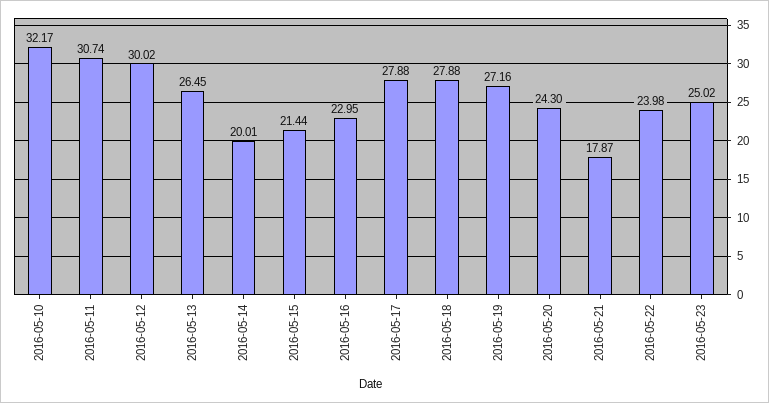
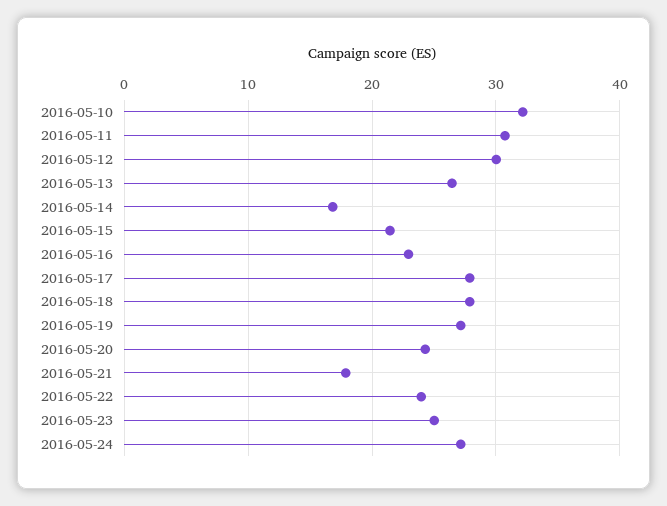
2016-05-14: 20.01 -> 17
2016-05-24: none -> 27

